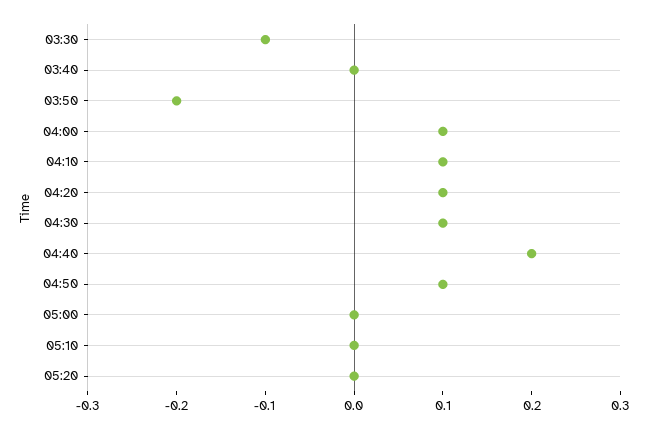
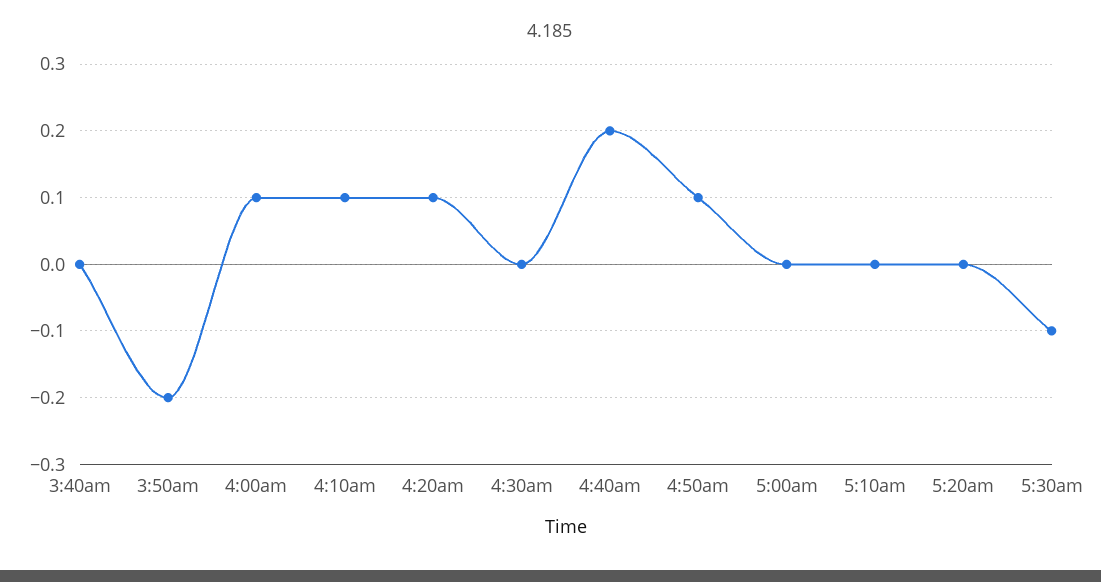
03:30: -0.1 -> none
04:30: 0.1 -> 0
5:30am: none -> -0.1

